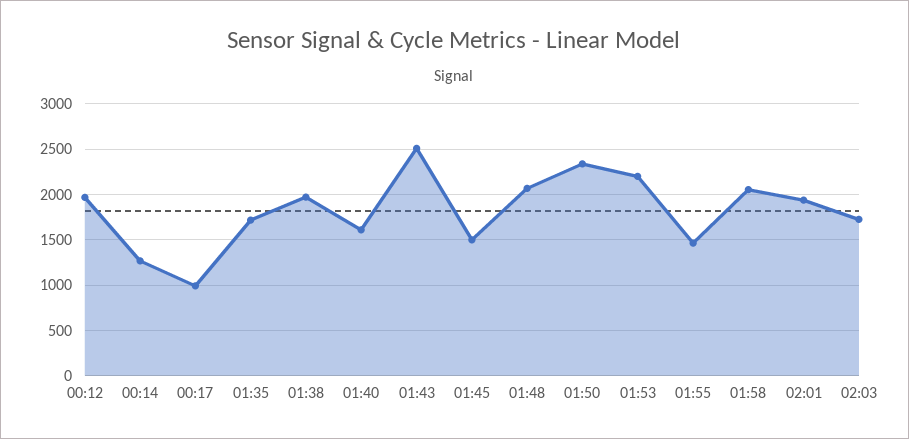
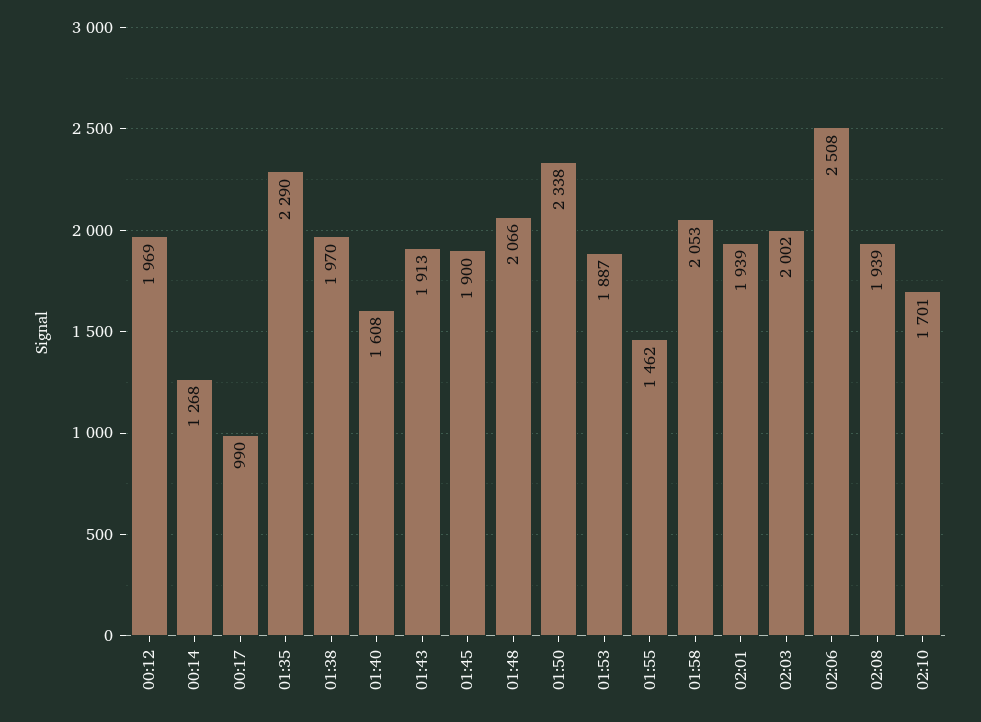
01:35: 1700 -> 2290
01:43: 2500 -> 1913
01:45: 1500 -> 1900
01:53: 2200 -> 1887
02:03: 1700 -> 2002
02:06: none -> 2508
02:08: none -> 1939
02:10: none -> 1701

